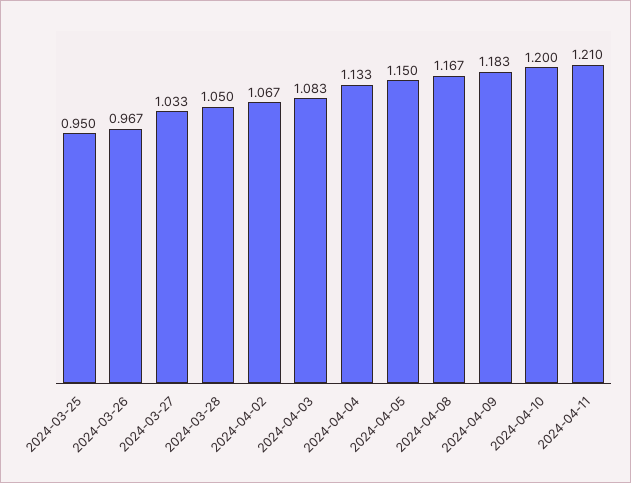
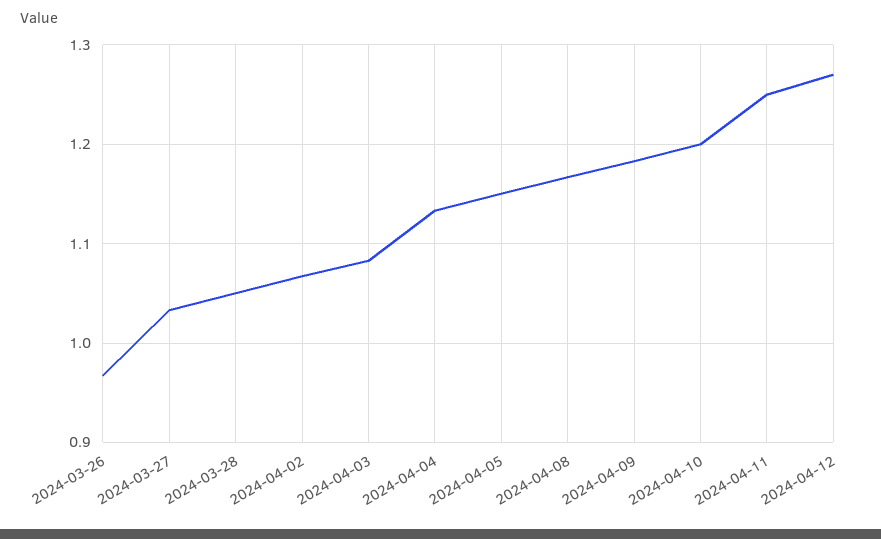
2024-03-25: 0.95 -> none
2024-04-11: 1.21 -> 1.25
2024-04-12: none -> 1.27

